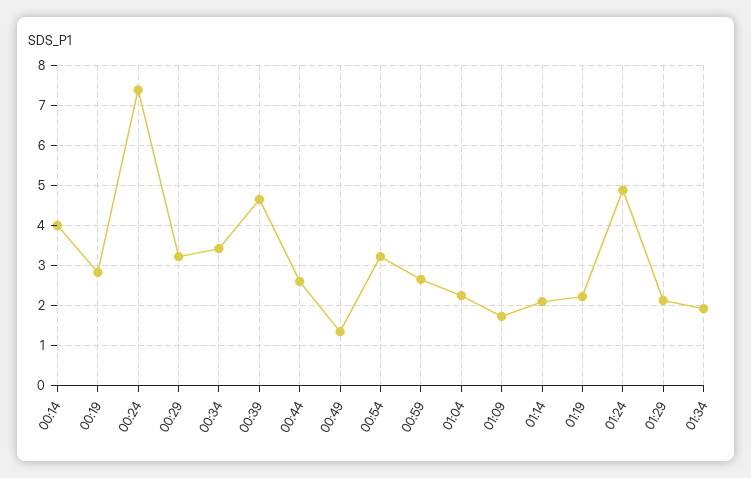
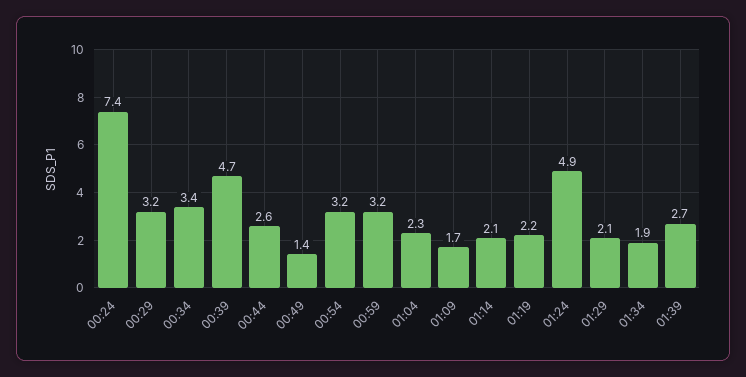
00:14: 4 -> none
00:19: 2.8 -> none
00:59: 2.6 -> 3.2
01:39: none -> 2.7

